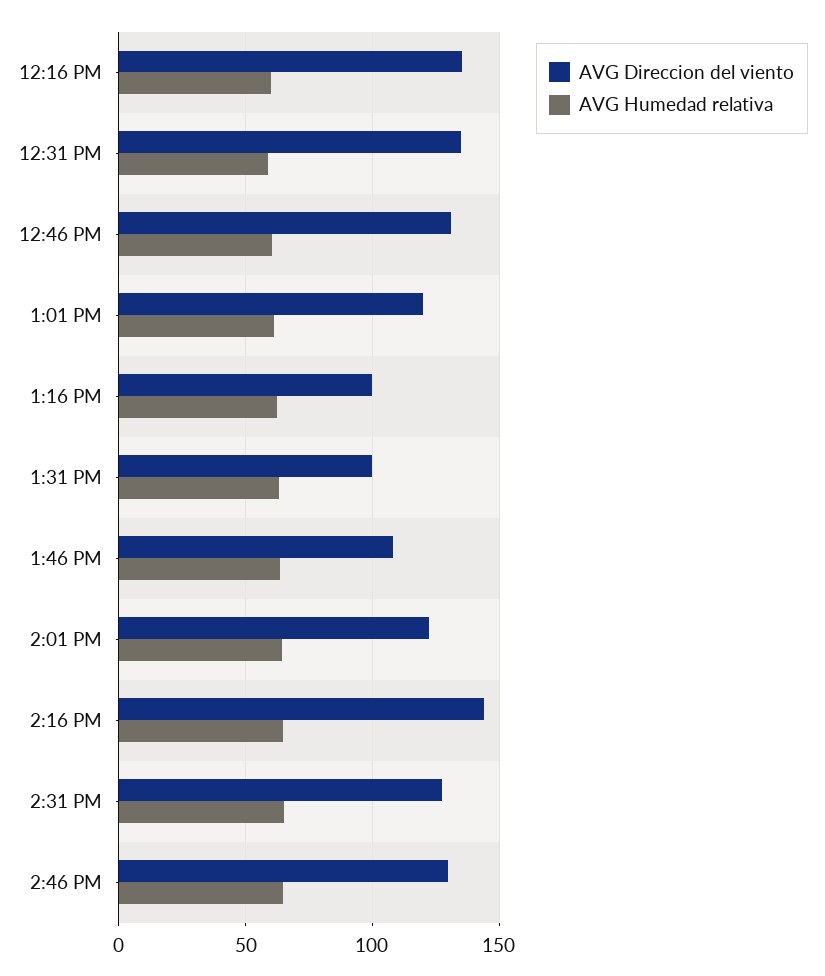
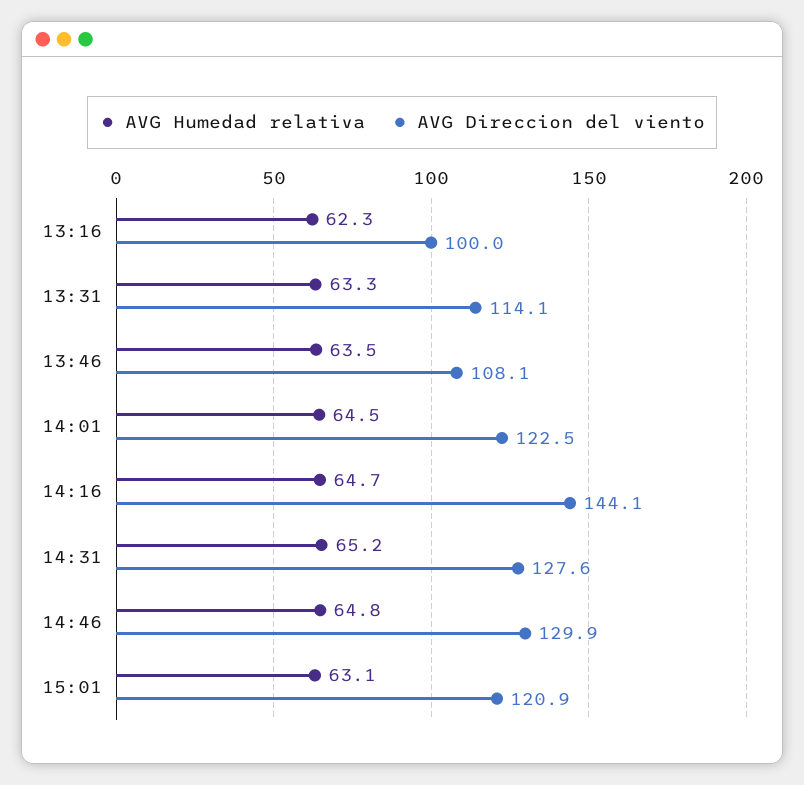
AVG Direccion del viento, 12:16 PM: 135 -> none
AVG Humedad relativa, 12:16 PM: 60 -> none
AVG Direccion del viento, 12:31 PM: 135 -> none
AVG Humedad relativa, 12:31 PM: 60 -> none
AVG Direccion del viento, 12:46 PM: 130 -> none
AVG Humedad relativa, 12:46 PM: 60 -> none
AVG Direccion del viento, 1:01 PM: 120 -> none
AVG Humedad relativa, 1:01 PM: 60 -> none
AVG Direccion del viento, 1:31 PM: 100 -> 114.1
AVG Humedad relativa, 15:01: none -> 63.1
AVG Direccion del viento, 15:01: none -> 120.9

